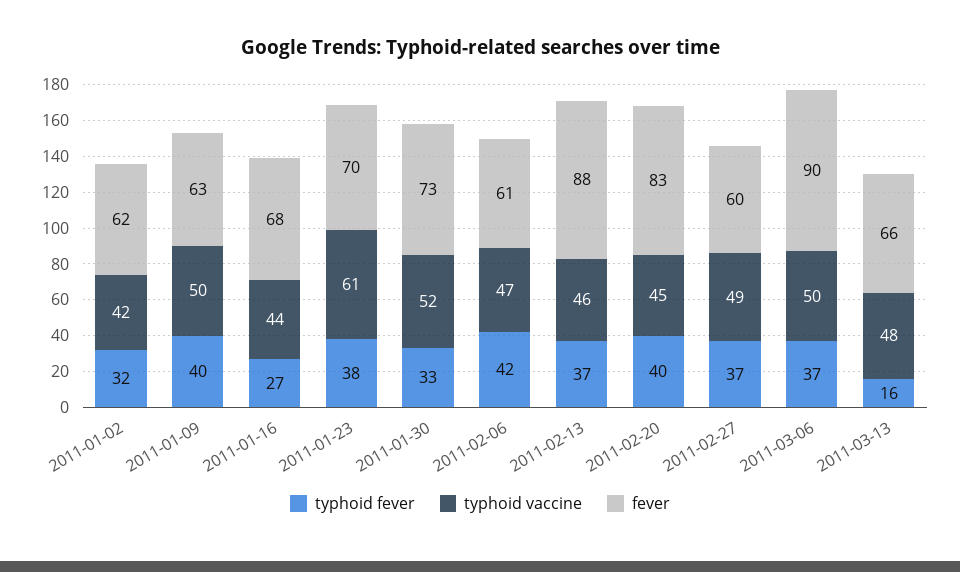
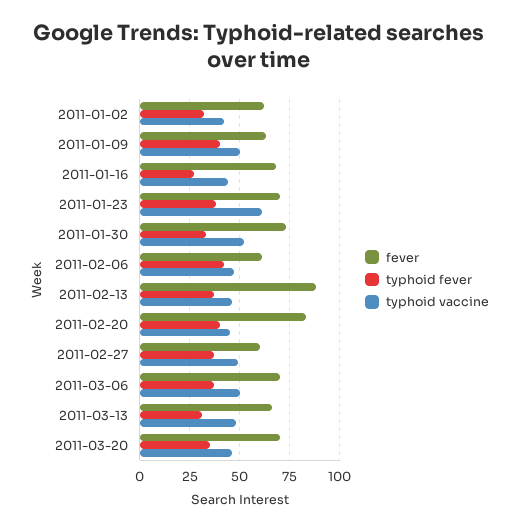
fever, 2011-03-06: 90 -> 70
typhoid fever, 2011-03-13: 16 -> 30
fever, 2011-03-20: none -> 70
typhoid fever, 2011-03-20: none -> 35
typhoid vaccine, 2011-03-20: none -> 45

